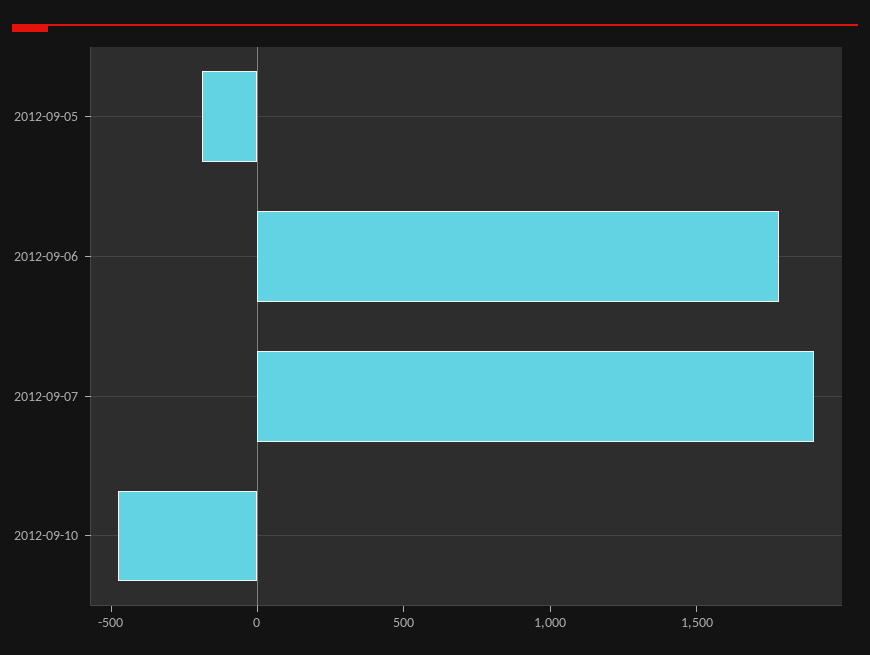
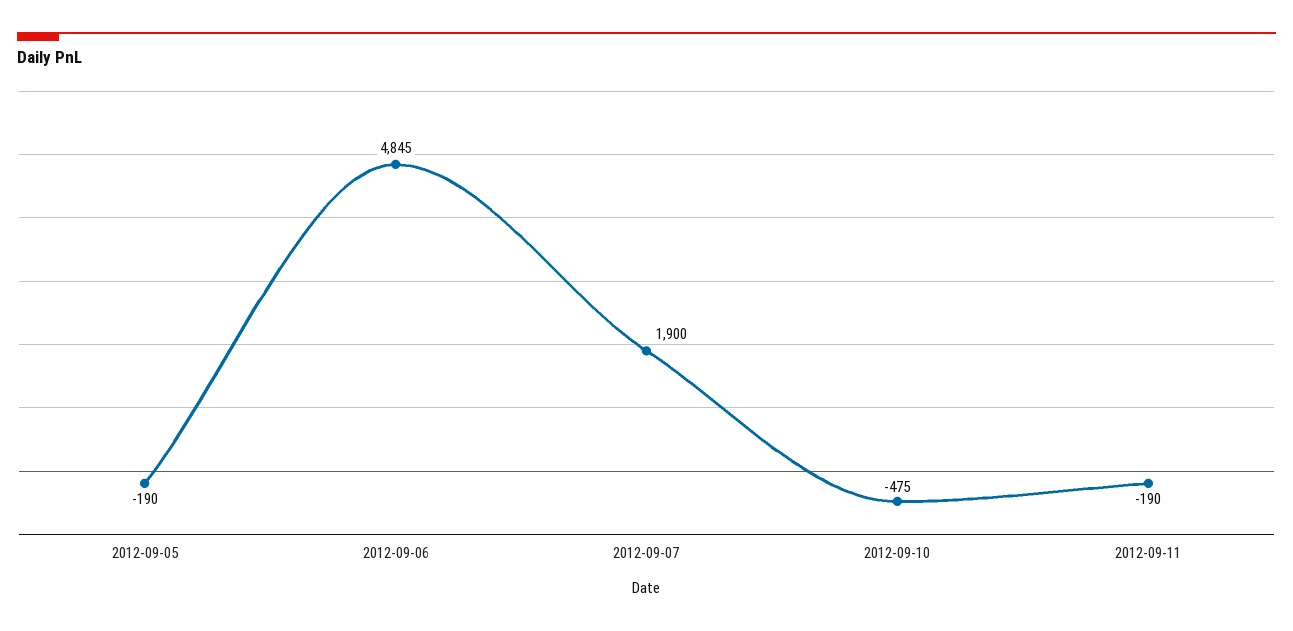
2012-09-06: 1800 -> 4845
2012-09-11: none -> -190

